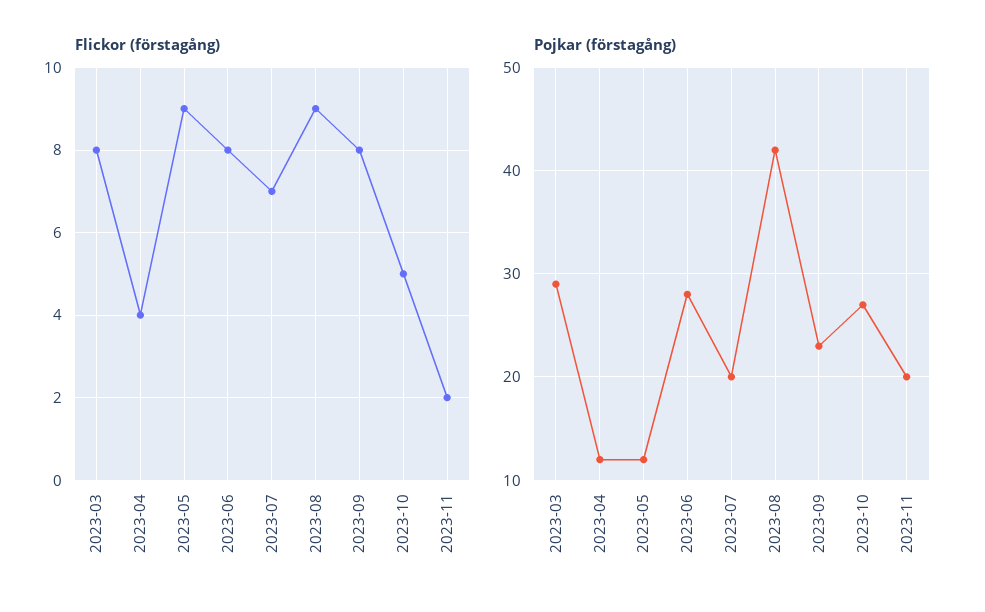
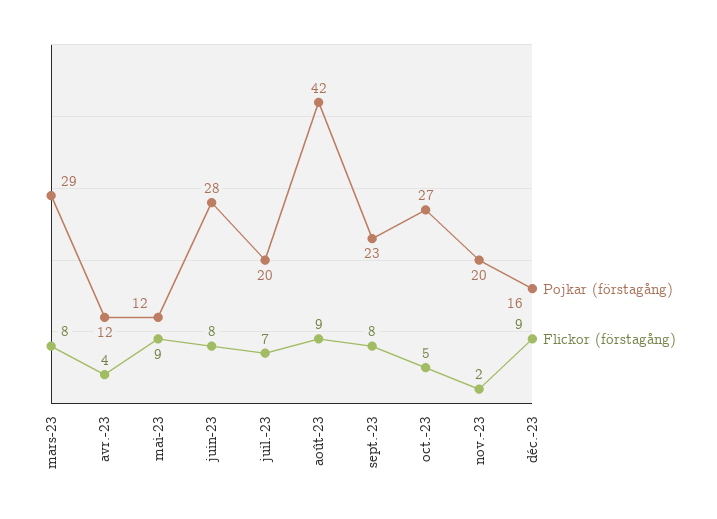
Pojkar (förstagång), déc.-23: none -> 16
Flickor (förstagång), déc.-23: none -> 9

